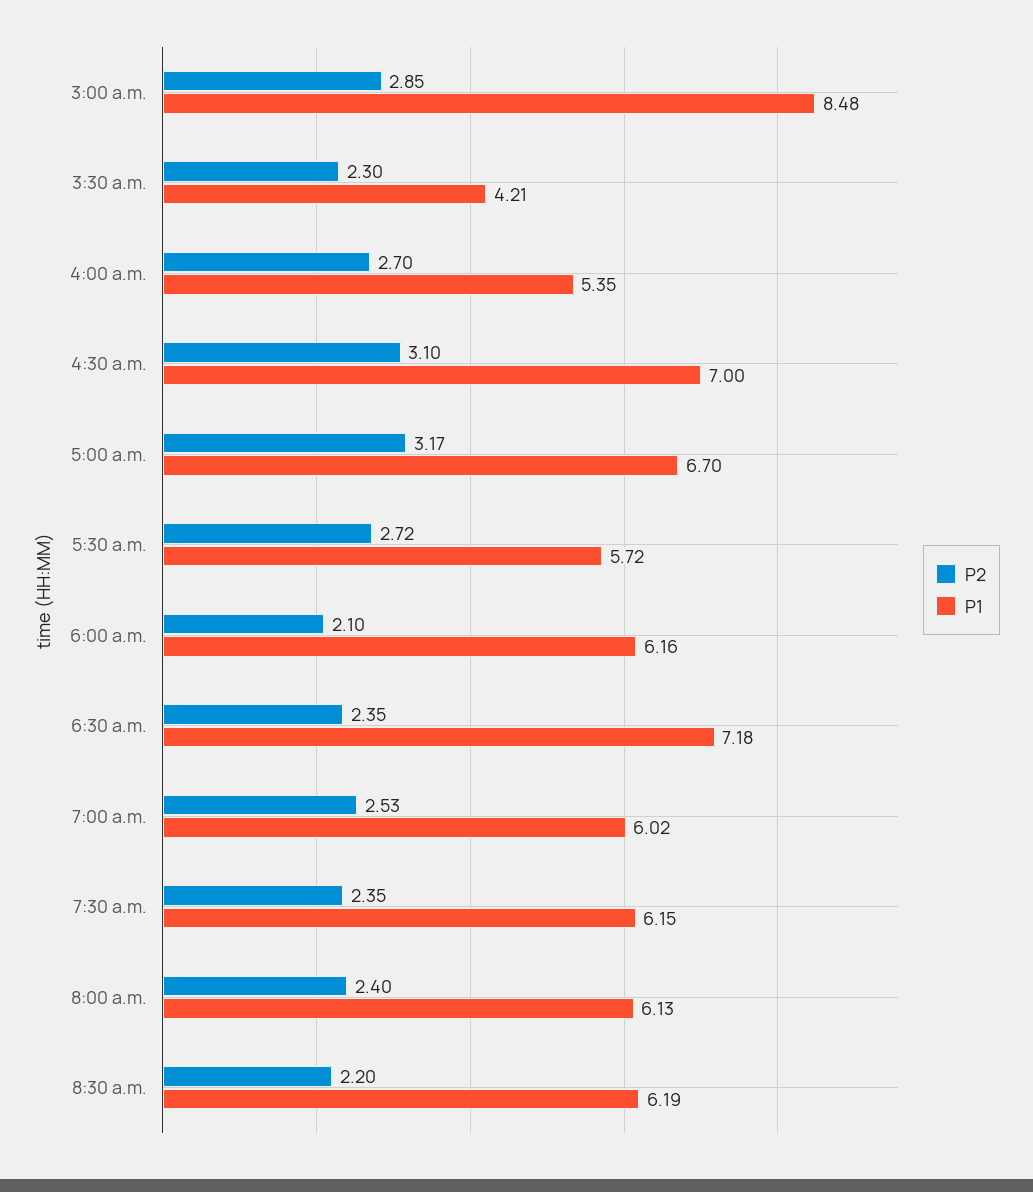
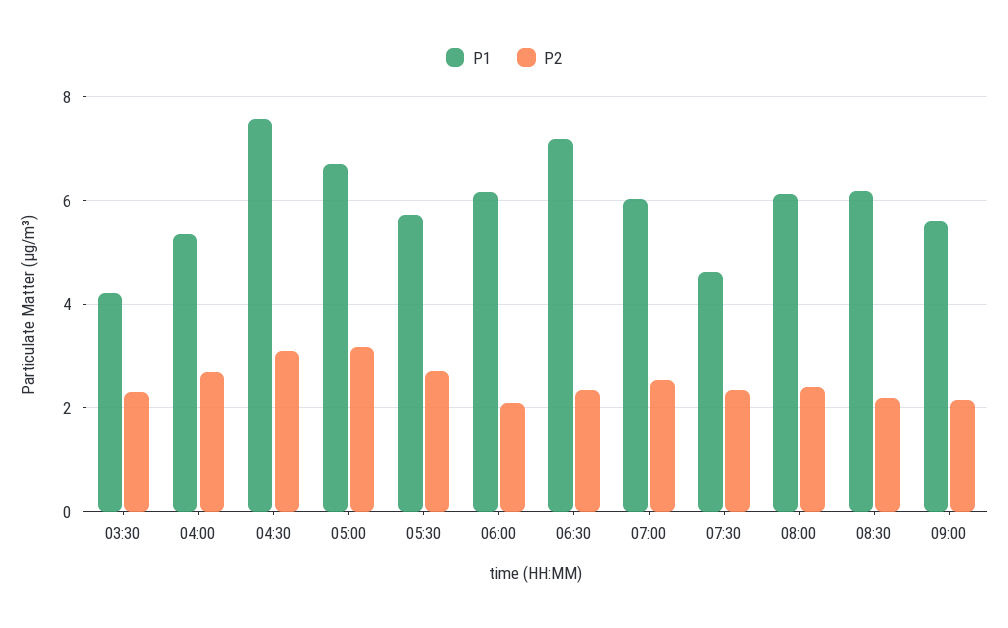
P2, 3:00 a.m.: 2.85 -> none
P1, 3:00 a.m.: 8.48 -> none
P1, 4:30 a.m.: 7 -> 7.6
P1, 7:30 a.m.: 6.15 -> 4.6
P1, 09:00: none -> 5.6
P2, 09:00: none -> 2.2

